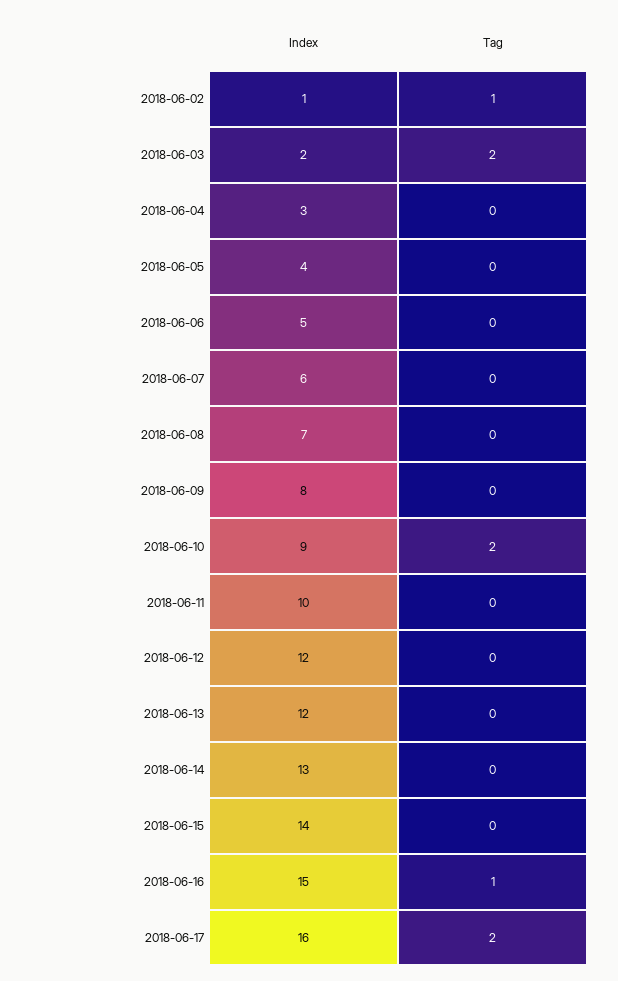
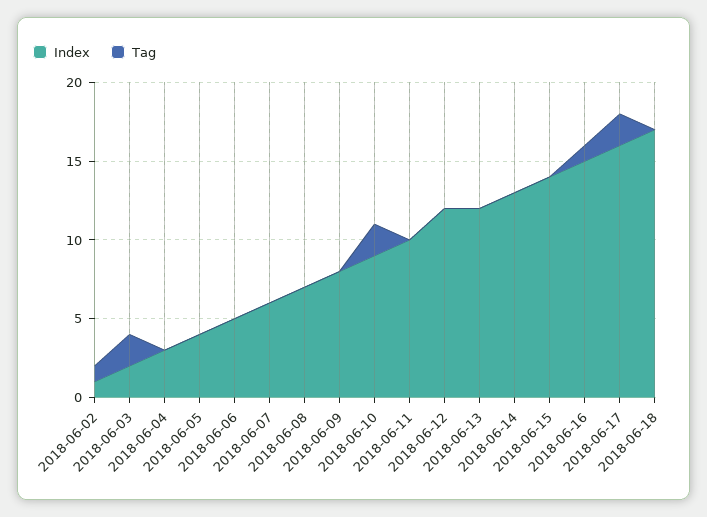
Index, 2018-06-18: none -> 17
Tag, 2018-06-18: none -> 0

